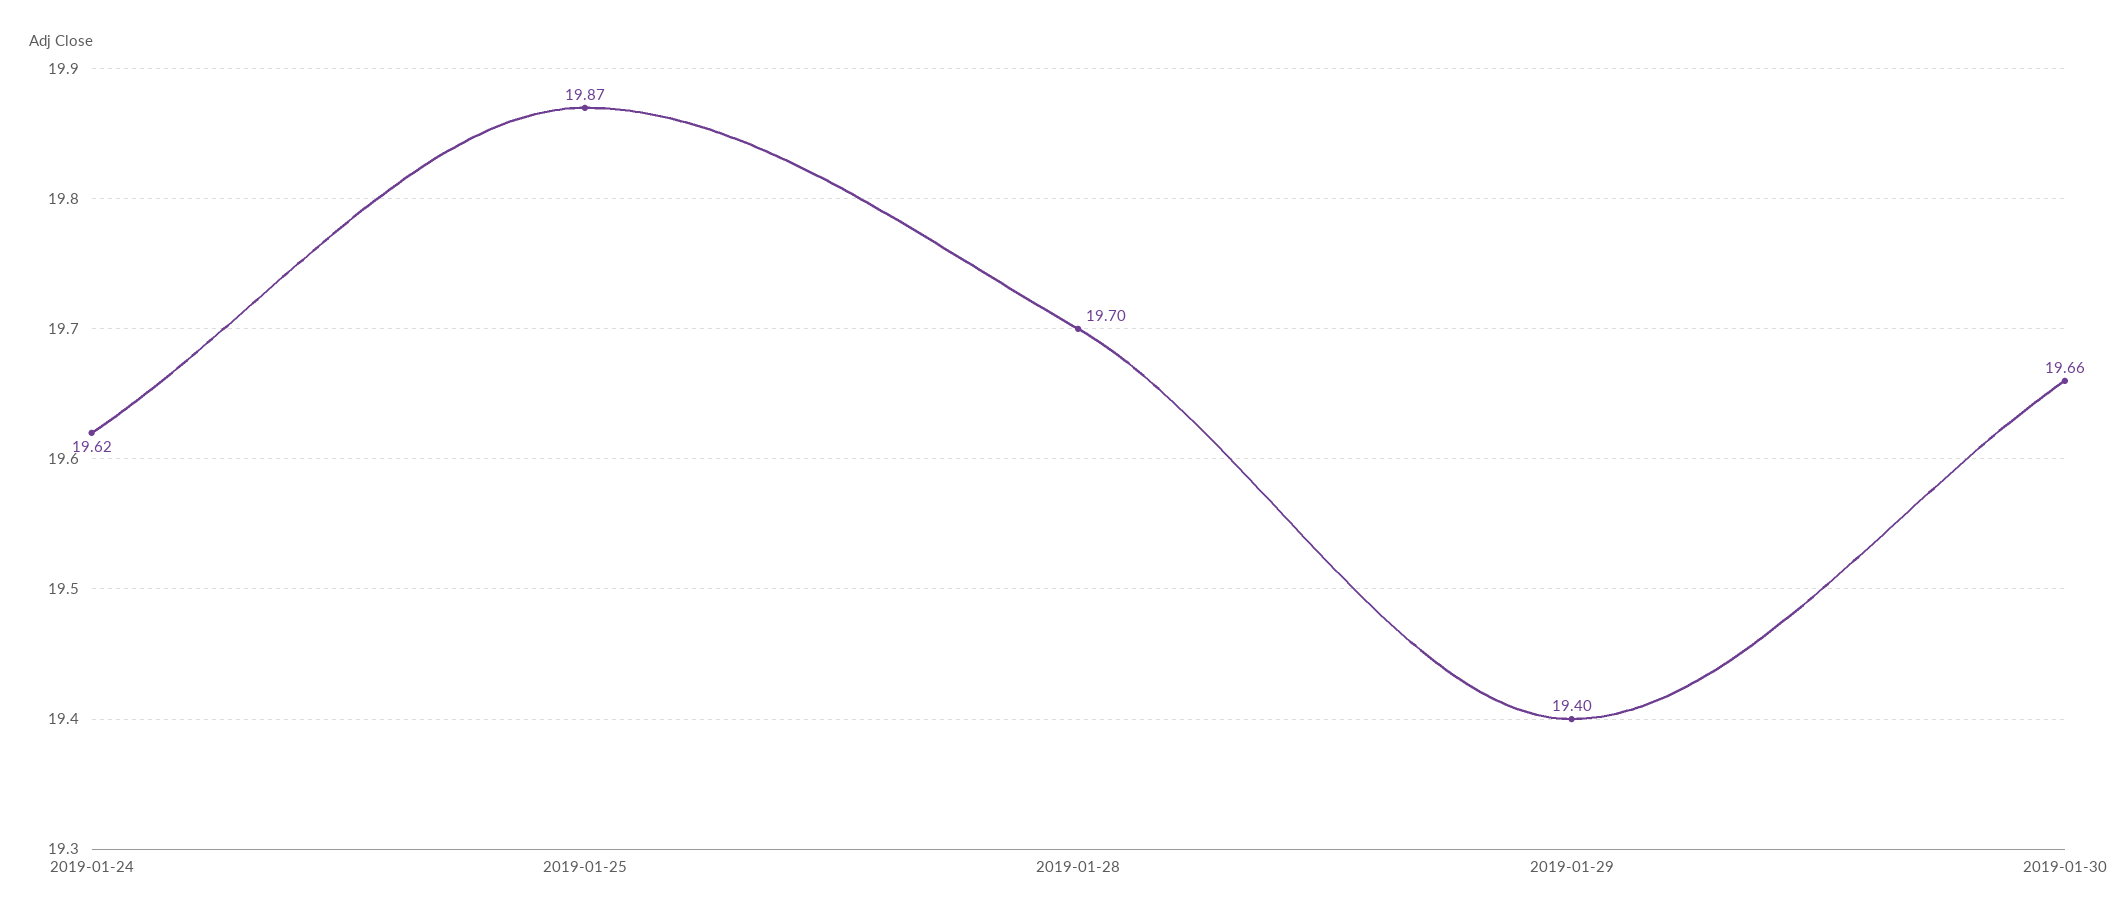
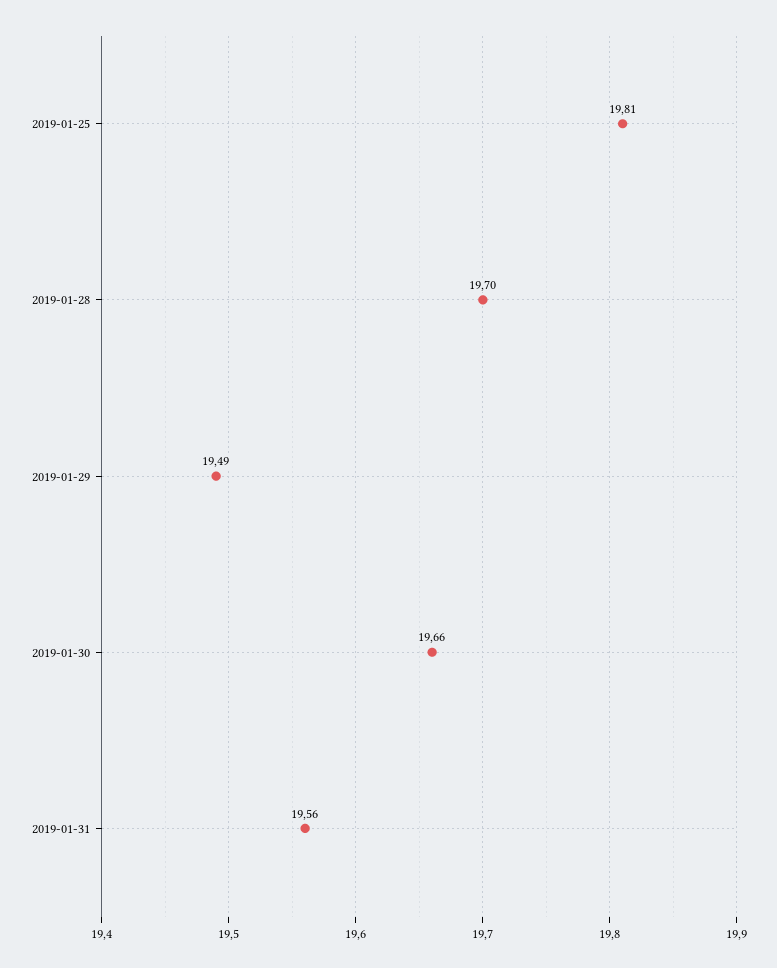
2019-01-24: 19.62 -> none
2019-01-25: 19.87 -> 19.81
2019-01-29: 19.4 -> 19.49
2019-01-31: none -> 19.56

